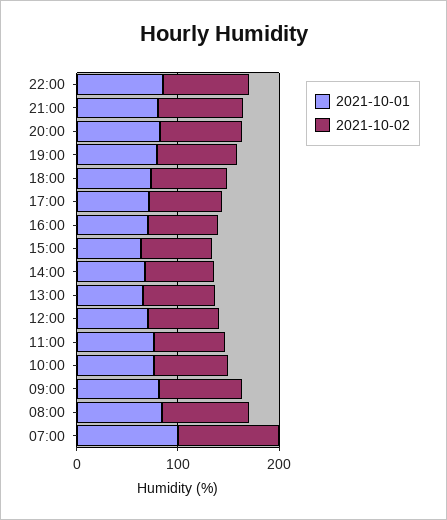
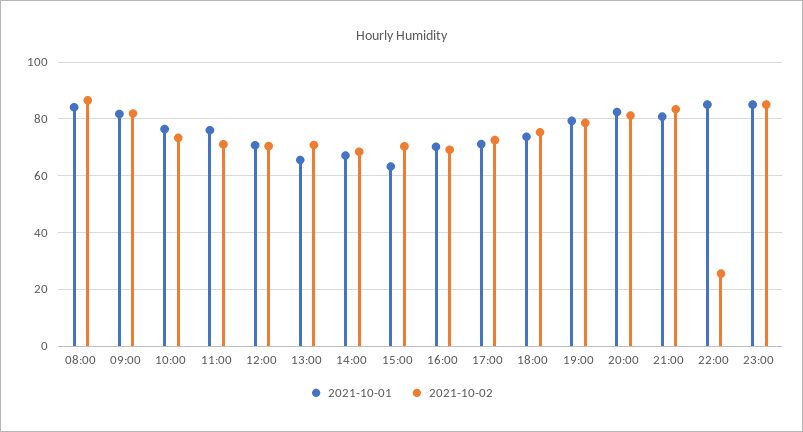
2021-10-02, 22:00: 80 -> 25
2021-10-01, 07:00: 100 -> none
2021-10-02, 07:00: 100 -> none
2021-10-01, 23:00: none -> 85
2021-10-02, 23:00: none -> 85

